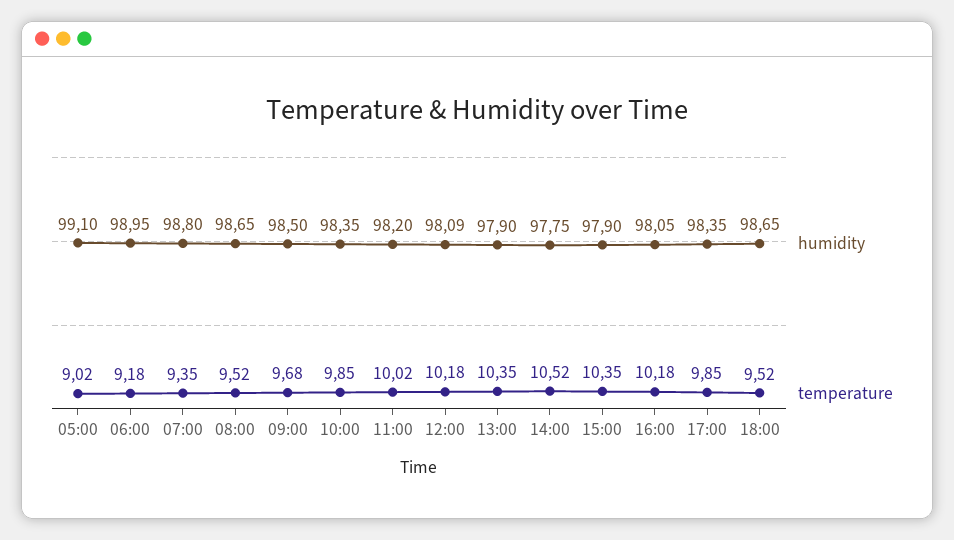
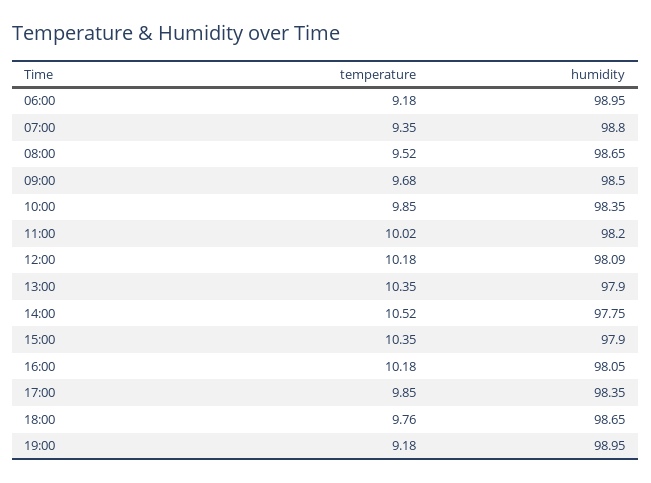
humidity, 05:00: 99.1 -> none
temperature, 05:00: 9.02 -> none
temperature, 18:00: 9.52 -> 9.76
temperature, 19:00: none -> 9.18
humidity, 19:00: none -> 98.95

